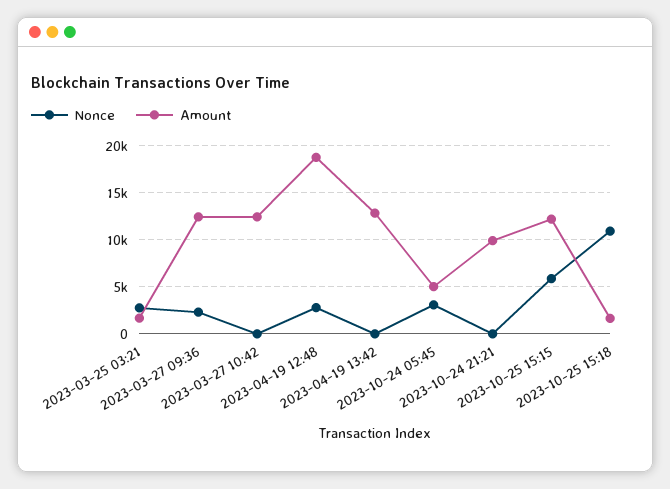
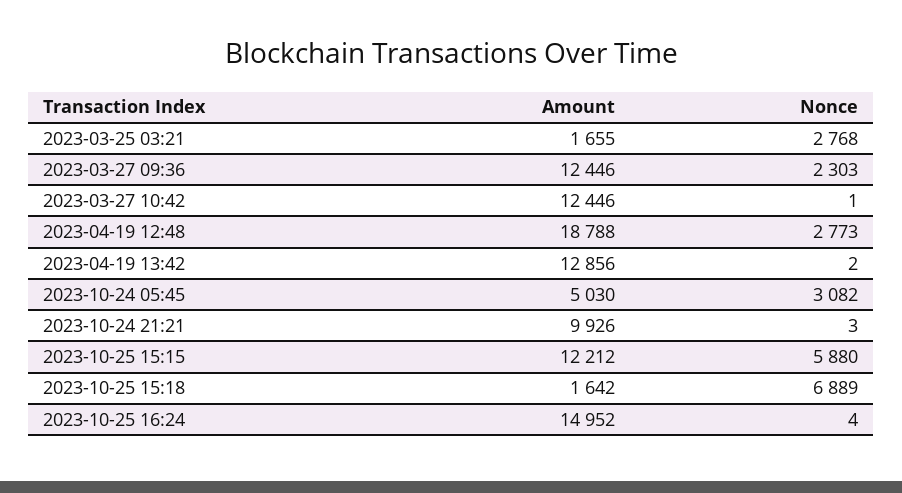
Nonce, 2023-10-25 15:18: 11000 -> 6889
Amount, 2023-10-25 16:24: none -> 14952
Nonce, 2023-10-25 16:24: none -> 4

